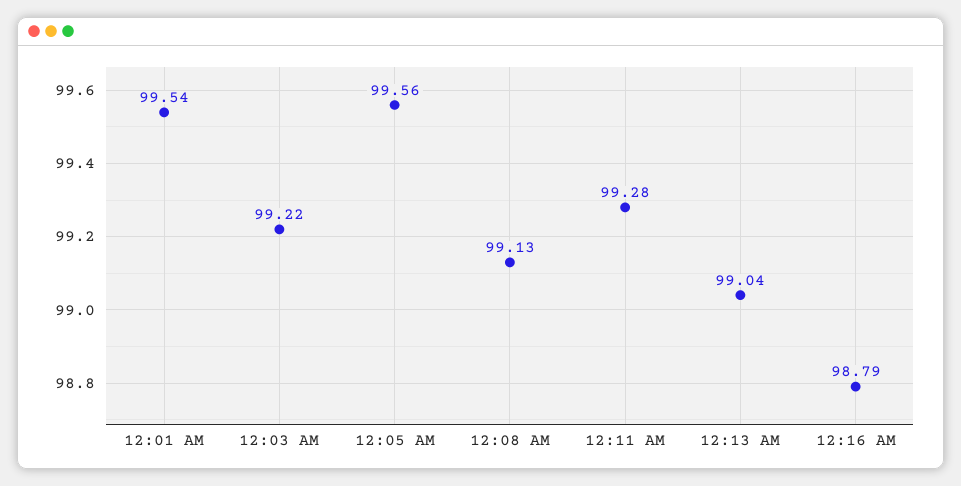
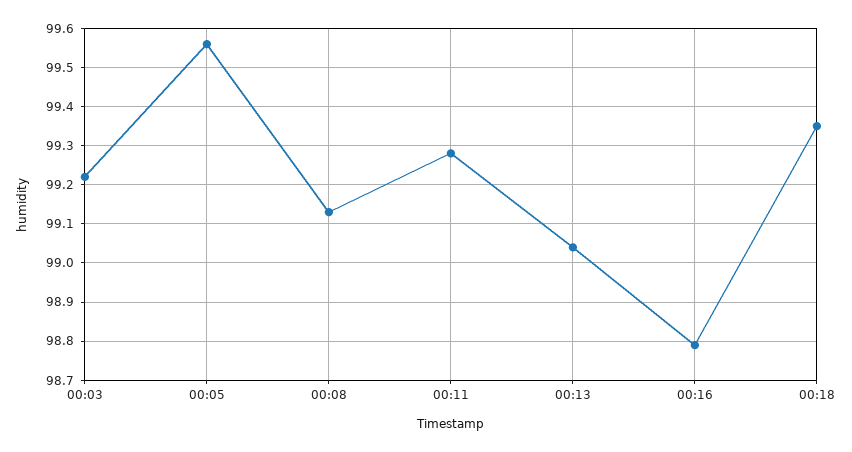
12:01 AM: 99.54 -> none
00:18: none -> 99.35

